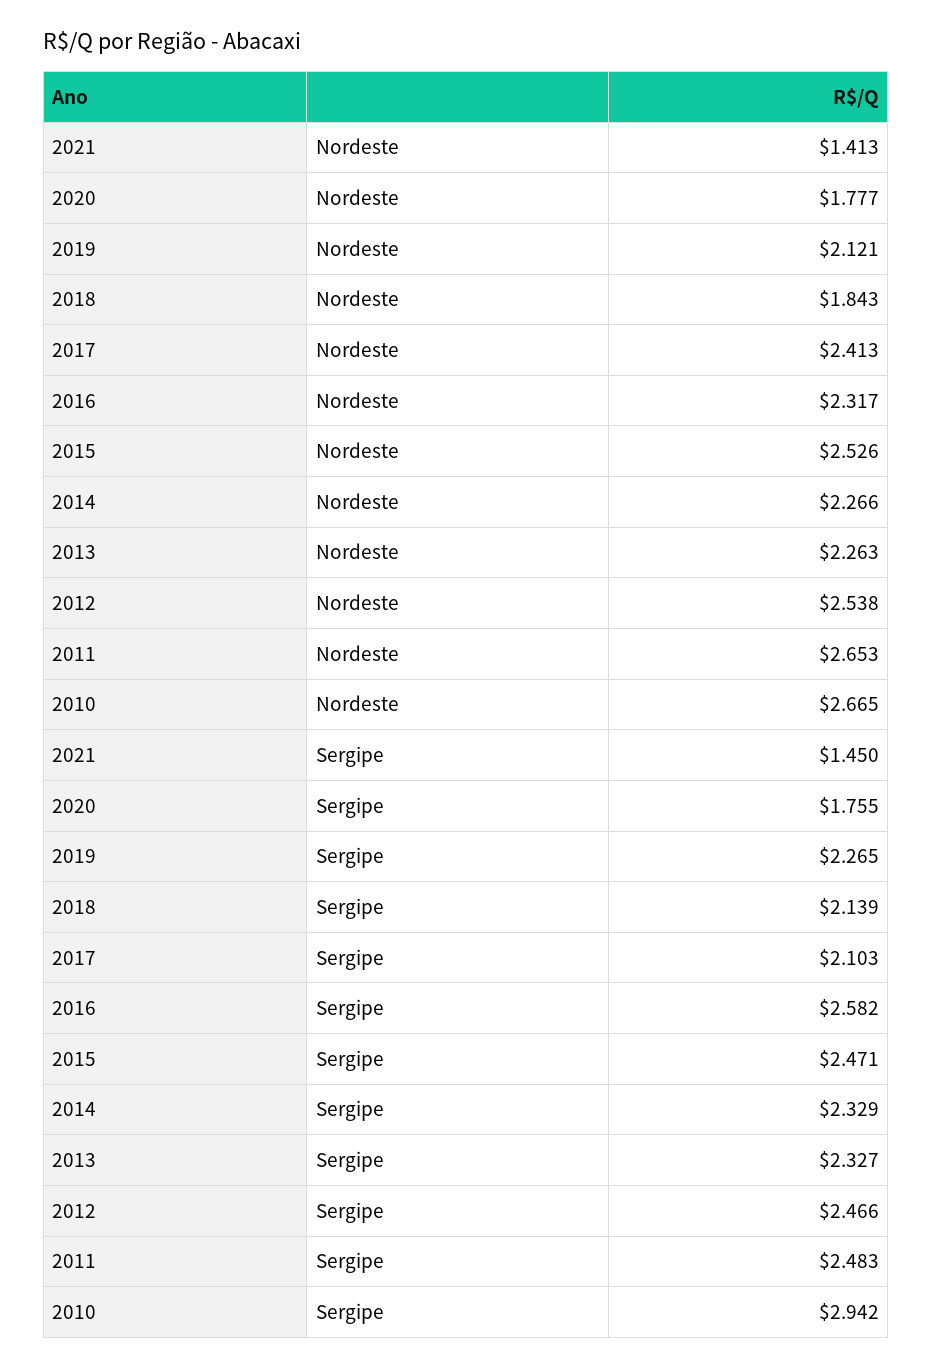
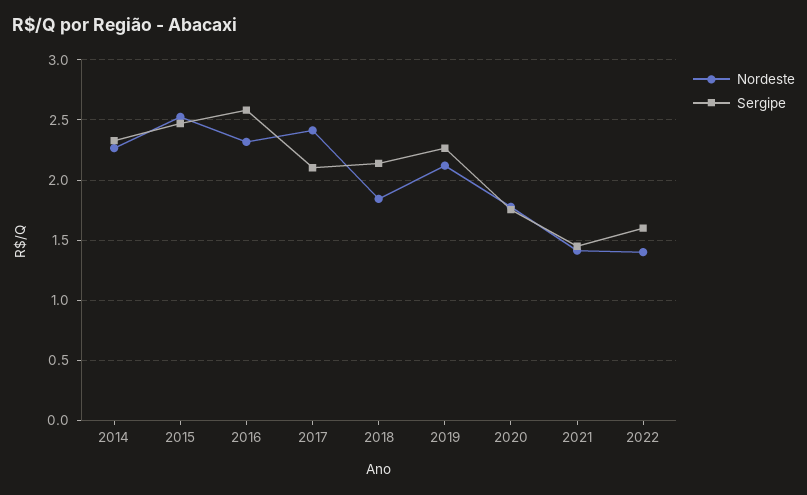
Nordeste, 2013: 2.263 -> none
Nordeste, 2012: 2.538 -> none
Nordeste, 2011: 2.653 -> none
Nordeste, 2010: 2.665 -> none
Sergipe, 2013: 2.327 -> none
Sergipe, 2012: 2.466 -> none
Sergipe, 2011: 2.483 -> none
Sergipe, 2010: 2.942 -> none
Nordeste, 2022: none -> 1.4
Sergipe, 2022: none -> 1.6

